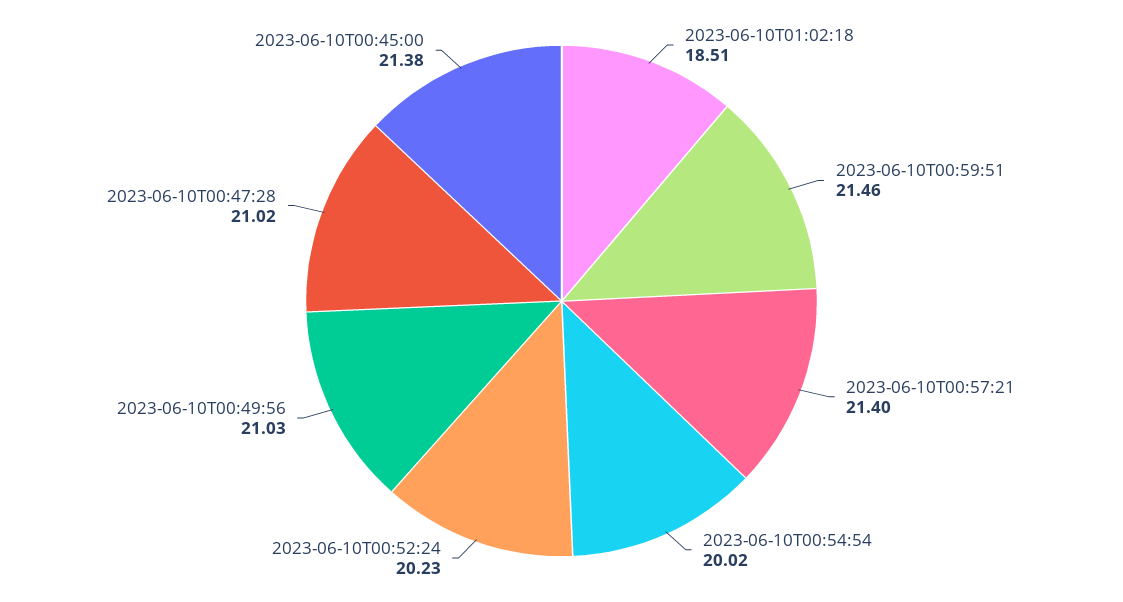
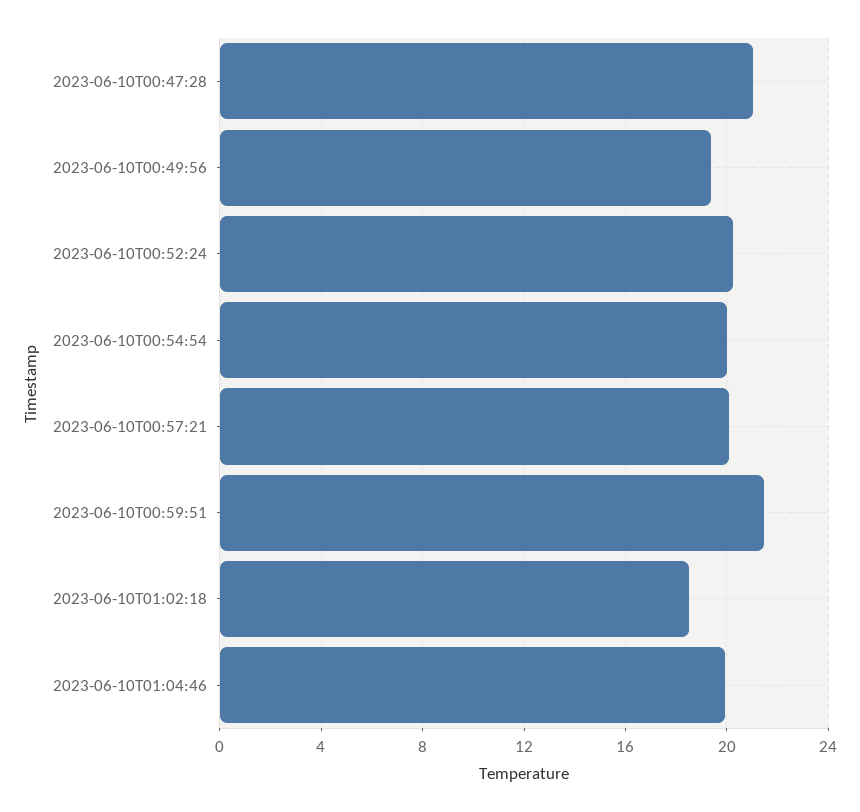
2023-06-10T00:57:21: 21.4 -> 20
2023-06-10T00:49:56: 21.03 -> 19.5
2023-06-10T00:45:00: 21.38 -> none
2023-06-10T01:04:46: none -> 20

